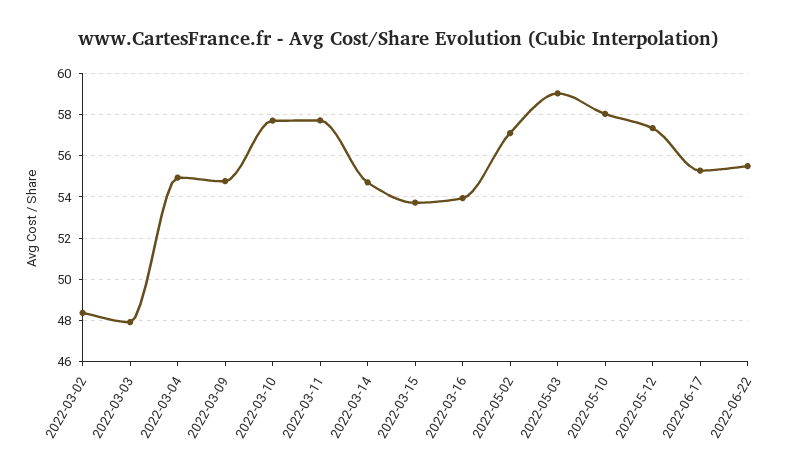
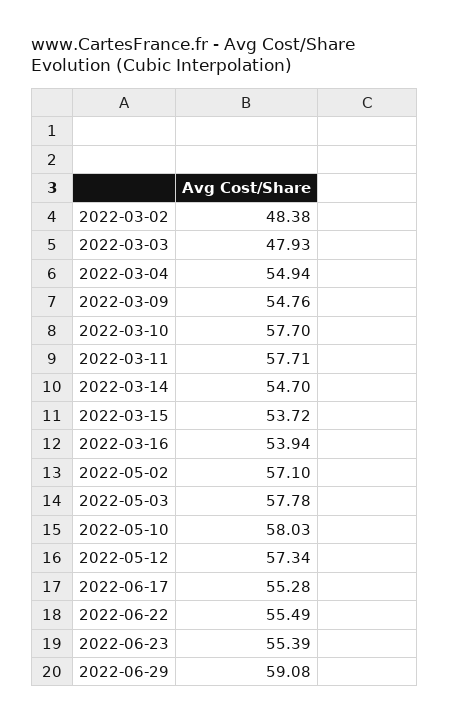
2022-05-03: 59 -> 57.78
2022-06-23: none -> 55.39
2022-06-29: none -> 59.08

